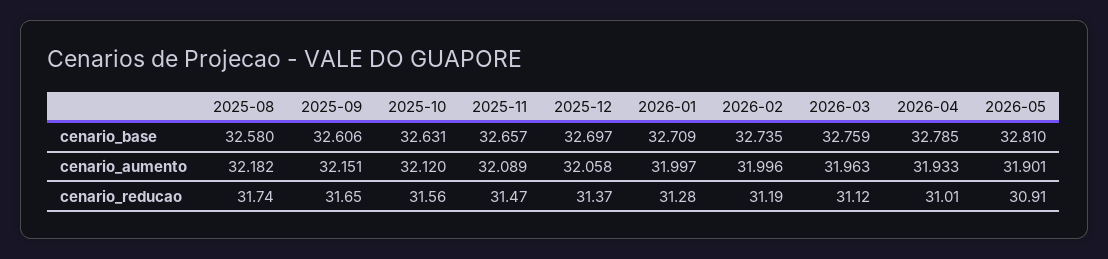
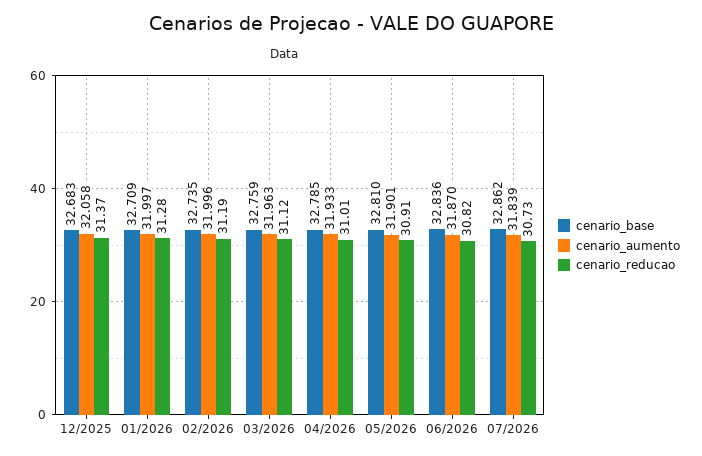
cenario_base, 2025-08: 32.58 -> none
cenario_base, 2025-09: 32.606 -> none
cenario_base, 2025-10: 32.631 -> none
cenario_base, 2025-11: 32.657 -> none
cenario_base, 2025-12: 32.697 -> 32.683
cenario_aumento, 2025-08: 32.182 -> none
cenario_aumento, 2025-09: 32.151 -> none
cenario_aumento, 2025-10: 32.12 -> none
cenario_aumento, 2025-11: 32.089 -> none
cenario_reducao, 2025-08: 31.74 -> none
cenario_reducao, 2025-09: 31.65 -> none
cenario_reducao, 2025-10: 31.56 -> none
cenario_reducao, 2025-11: 31.47 -> none
cenario_base, 06/2026: none -> 32.836
cenario_aumento, 06/2026: none -> 31.87
cenario_reducao, 06/2026: none -> 30.82
cenario_base, 07/2026: none -> 32.862
cenario_aumento, 07/2026: none -> 31.839
cenario_reducao, 07/2026: none -> 30.73

